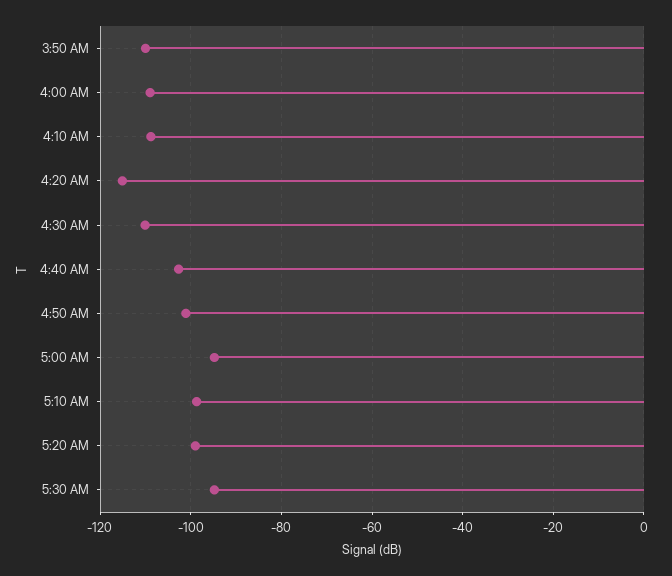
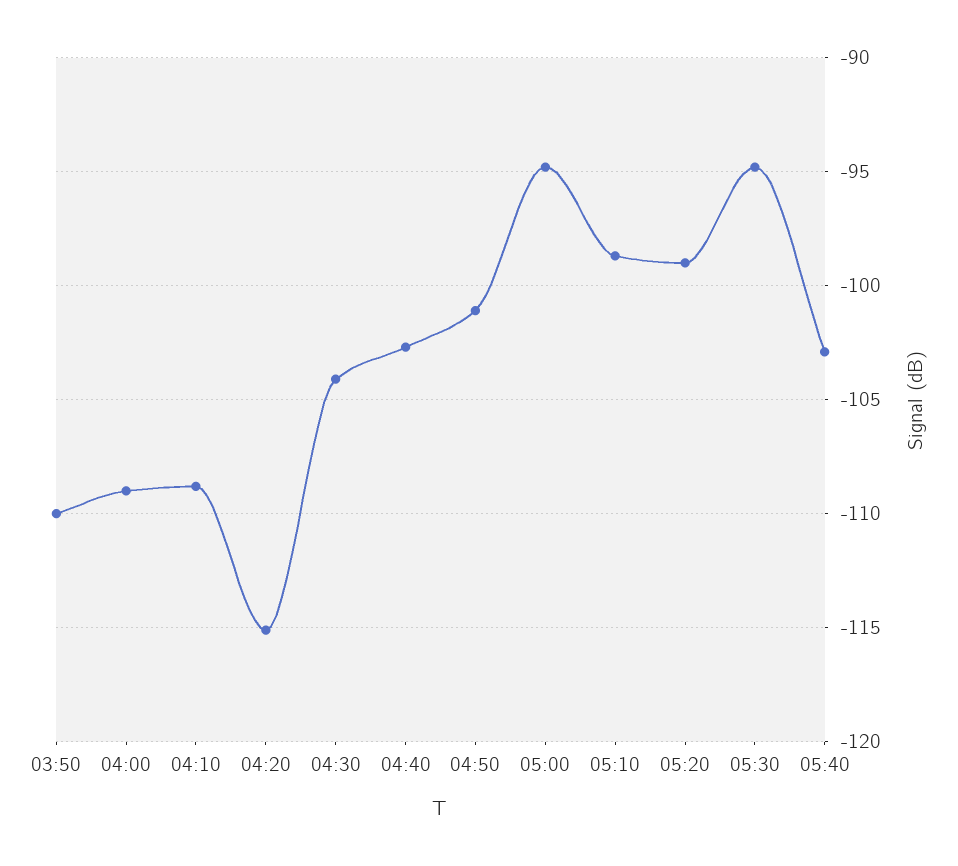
4:30 AM: -110 -> -104
05:40: none -> -103

